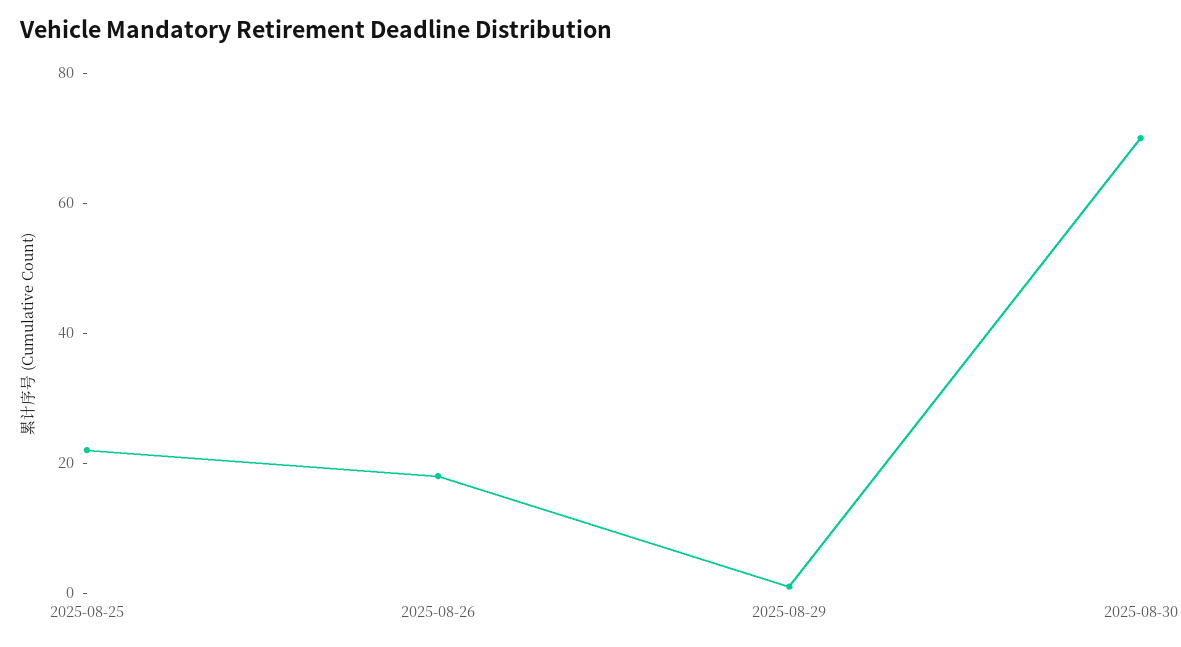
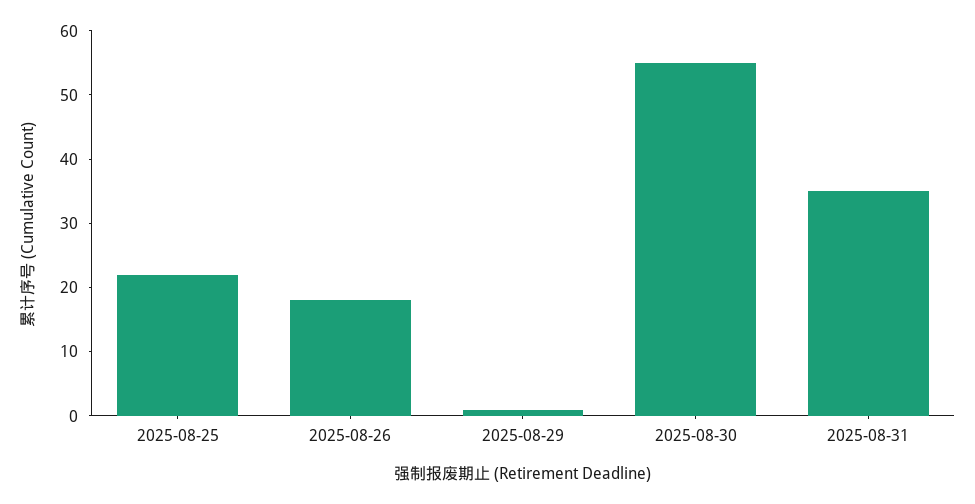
2025-08-30: 70 -> 55
2025-08-31: none -> 35

